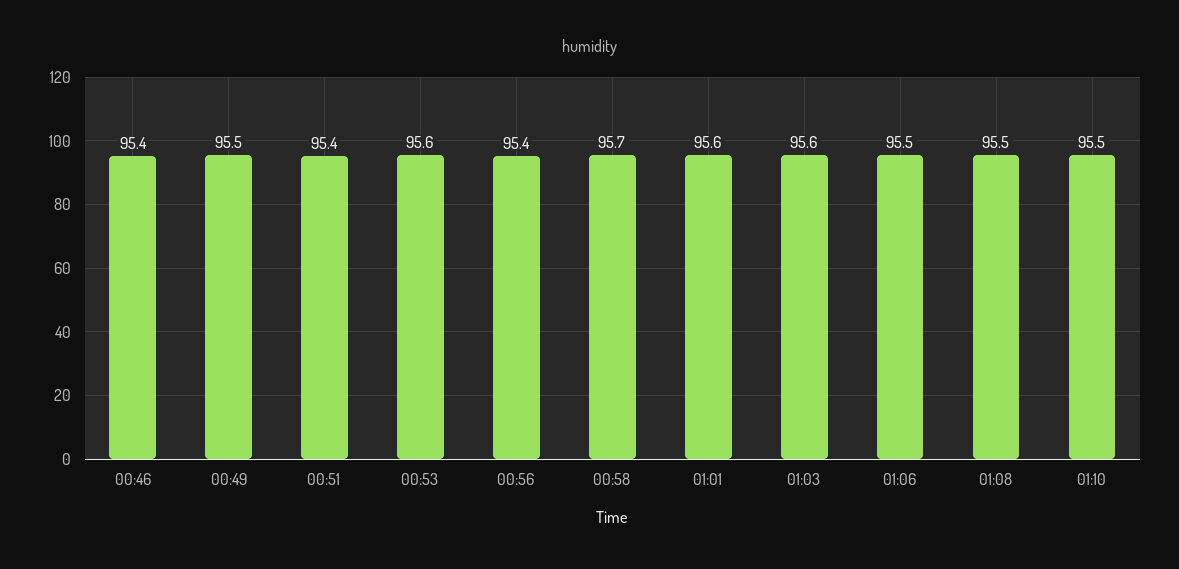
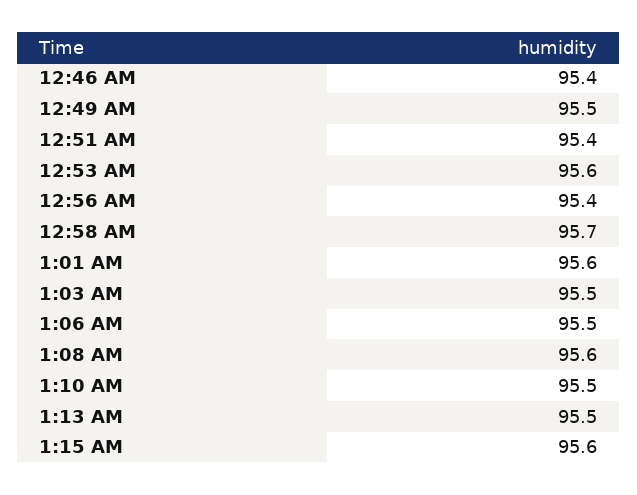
01:03: 95.6 -> 95.5
01:08: 95.5 -> 95.6
1:13 AM: none -> 95.5
1:15 AM: none -> 95.6

